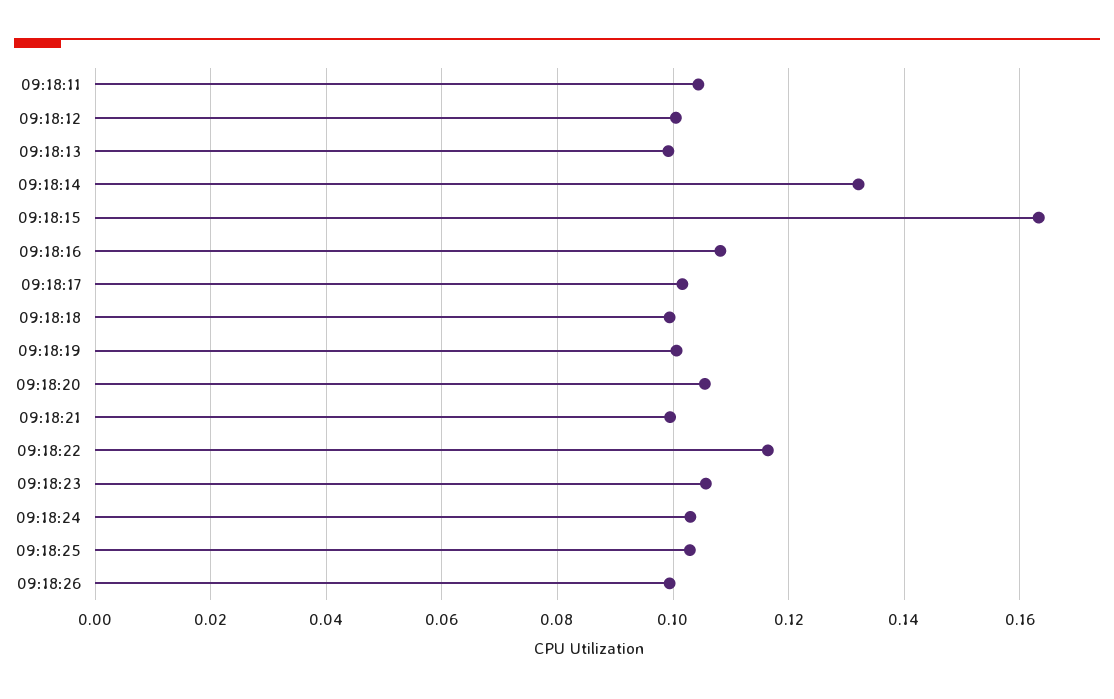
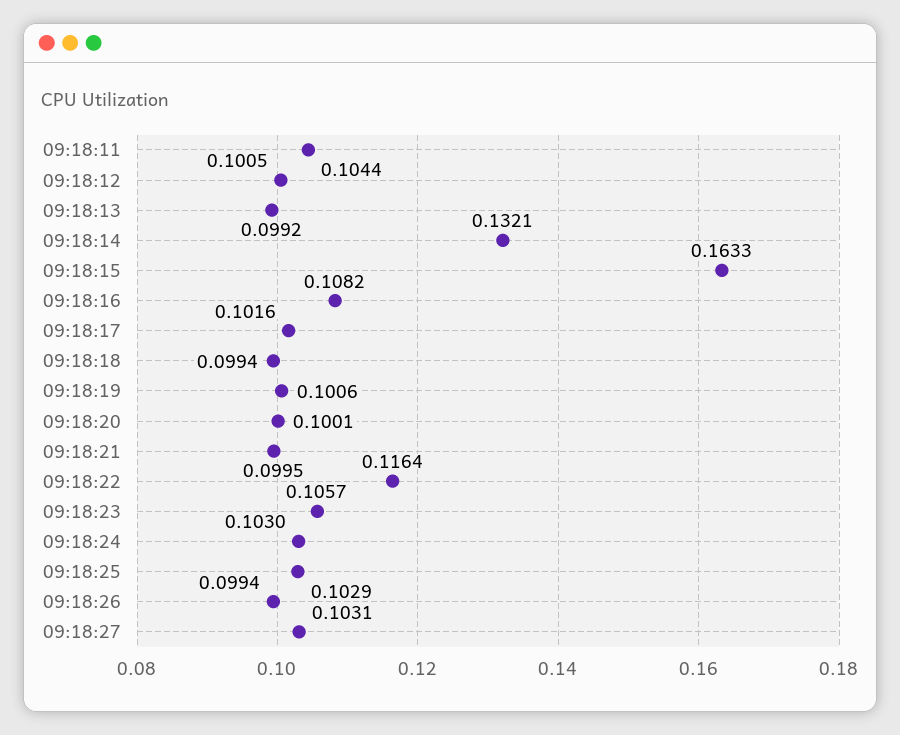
09:18:20: 0.106 -> 0.1001
09:18:27: none -> 0.1031

